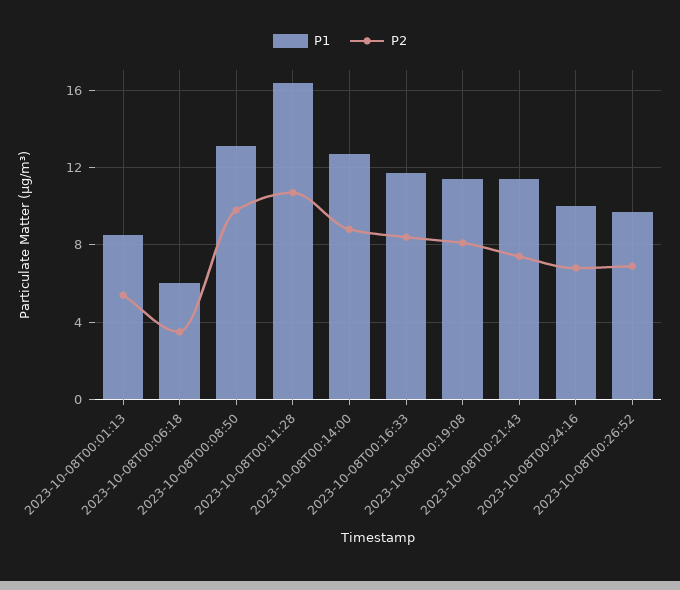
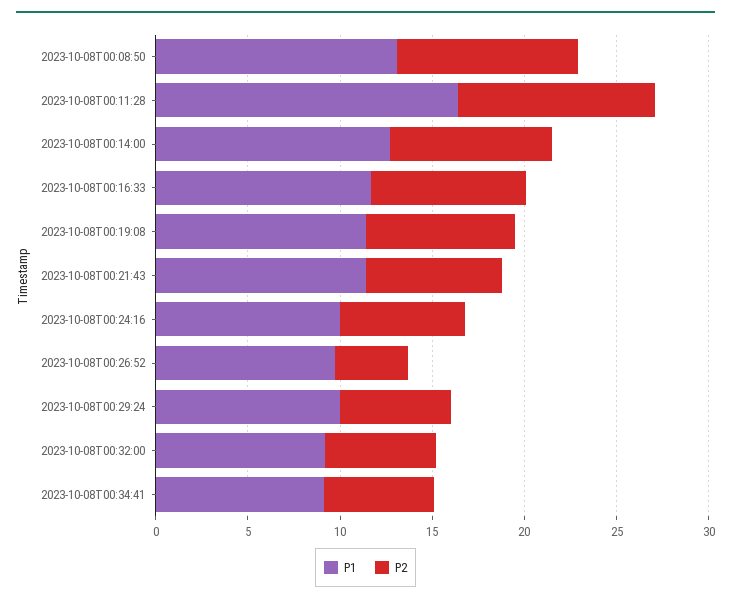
P1, 2023-10-08T00:01:13: 8.5 -> none
P2, 2023-10-08T00:01:13: 5.5 -> none
P1, 2023-10-08T00:06:18: 6 -> none
P2, 2023-10-08T00:06:18: 3.5 -> none
P2, 2023-10-08T00:26:52: 7 -> 4
P1, 2023-10-08T00:29:24: none -> 10
P2, 2023-10-08T00:29:24: none -> 6
P1, 2023-10-08T00:32:00: none -> 9
P2, 2023-10-08T00:32:00: none -> 6
P1, 2023-10-08T00:34:41: none -> 9
P2, 2023-10-08T00:34:41: none -> 6

